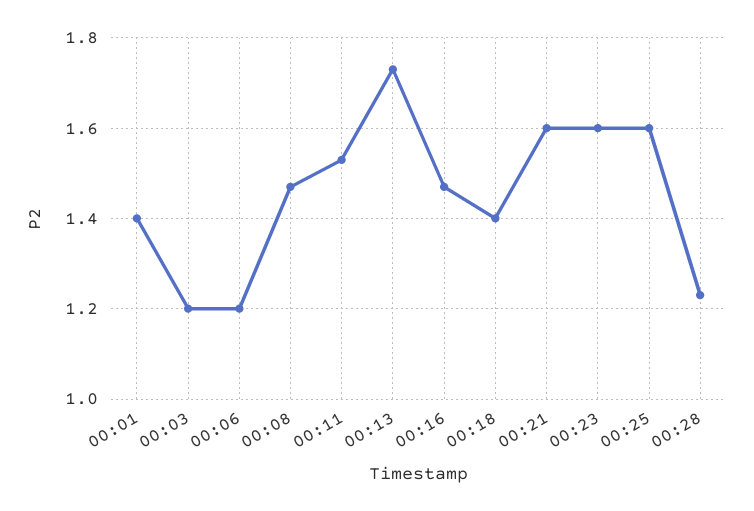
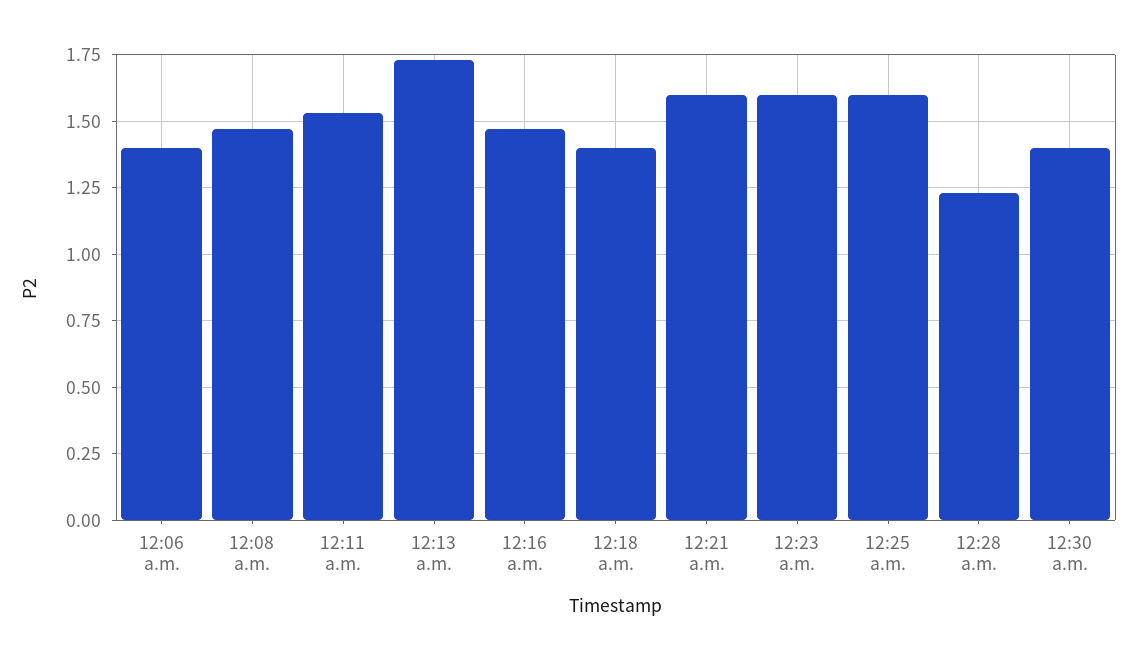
00:01: 1.4 -> none
00:03: 1.2 -> none
00:06: 1.2 -> 1.4
12:30 a.m.: none -> 1.4

